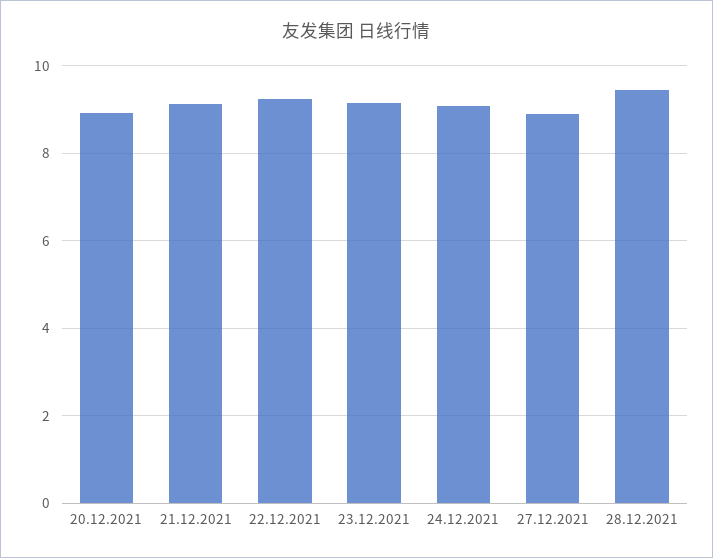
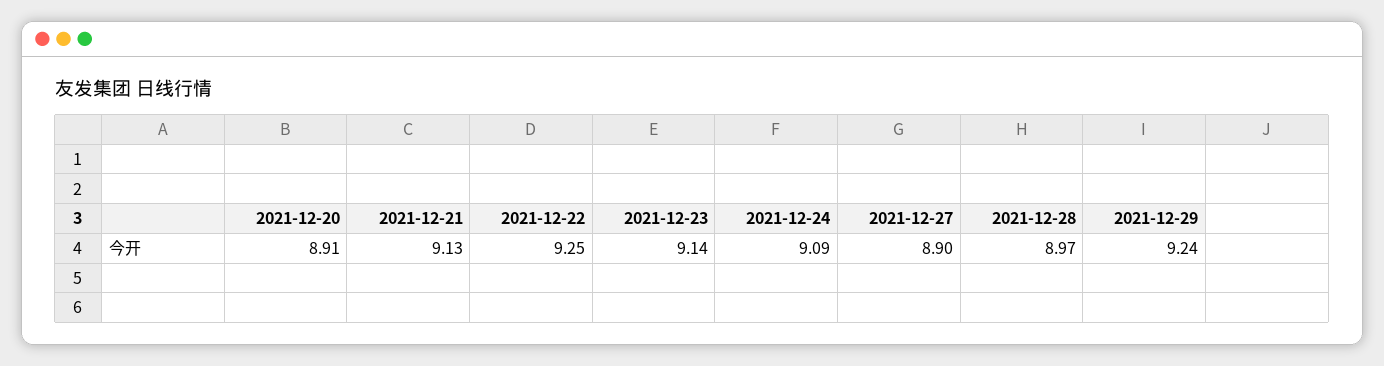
28.12.2021: 9.4 -> 8.97
2021-12-29: none -> 9.24

